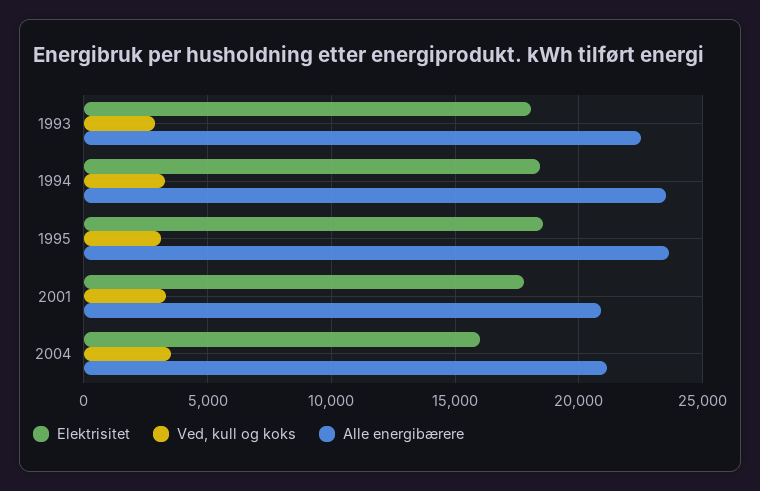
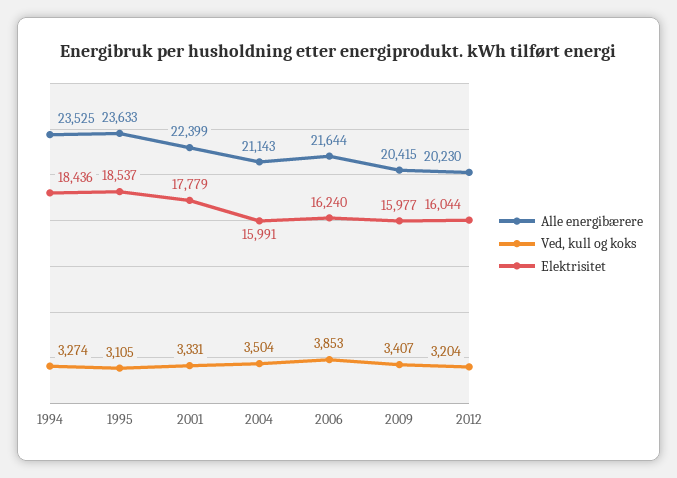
Elektrisitet, 1993: 18000 -> none
Ved, kull og koks, 1993: 3000 -> none
Alle energibærere, 1993: 22500 -> none
Alle energibærere, 2001: 21000 -> 22399
Alle energibærere, 2006: none -> 21644
Ved, kull og koks, 2006: none -> 3853
Elektrisitet, 2006: none -> 16240
Alle energibærere, 2009: none -> 20415
Ved, kull og koks, 2009: none -> 3407
Elektrisitet, 2009: none -> 15977
Alle energibærere, 2012: none -> 20230
Ved, kull og koks, 2012: none -> 3204
Elektrisitet, 2012: none -> 16044

